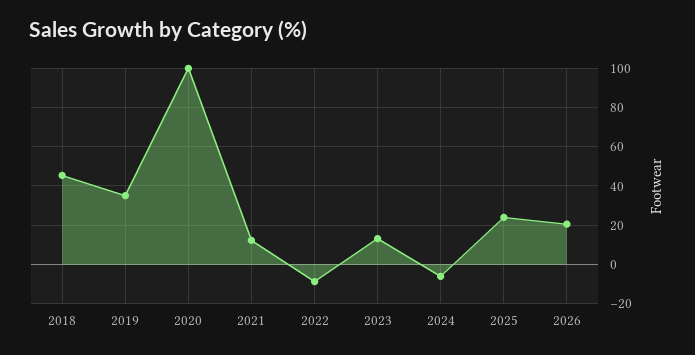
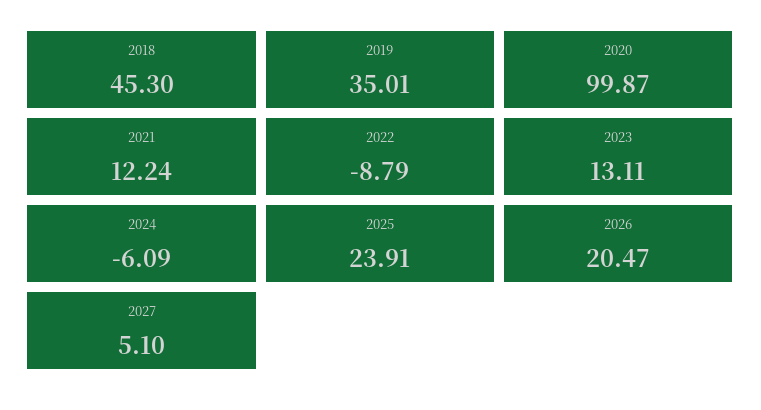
2027: none -> 5.1

